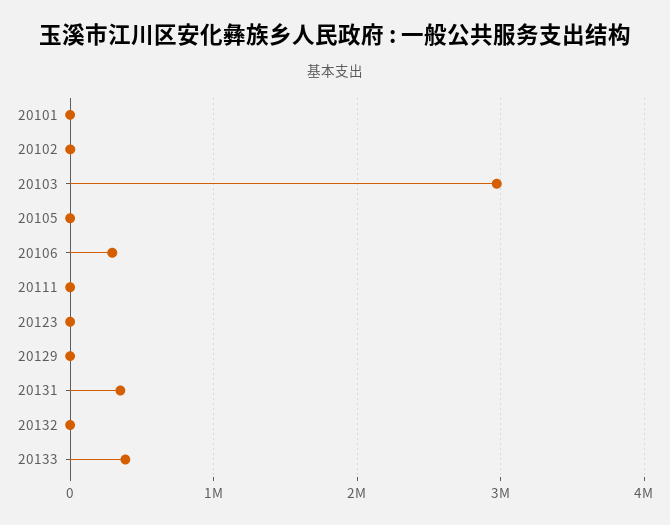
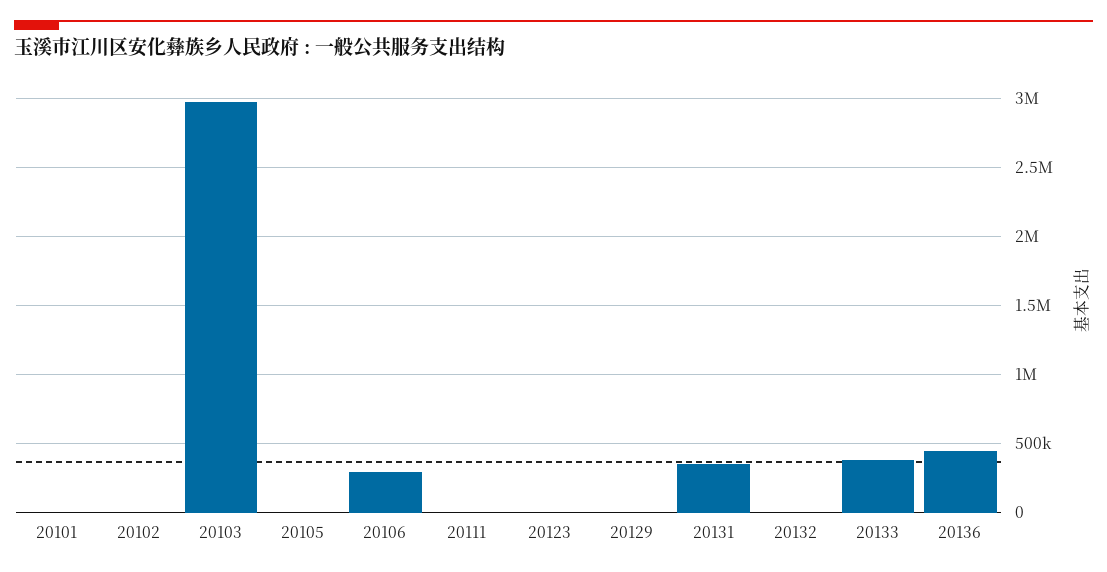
20136: none -> 450000

